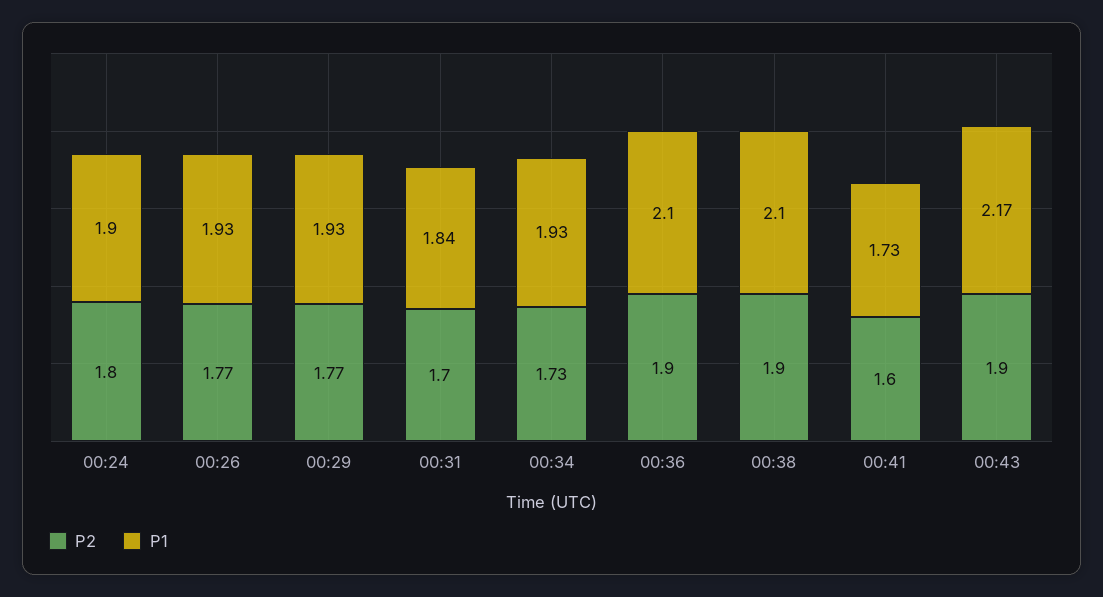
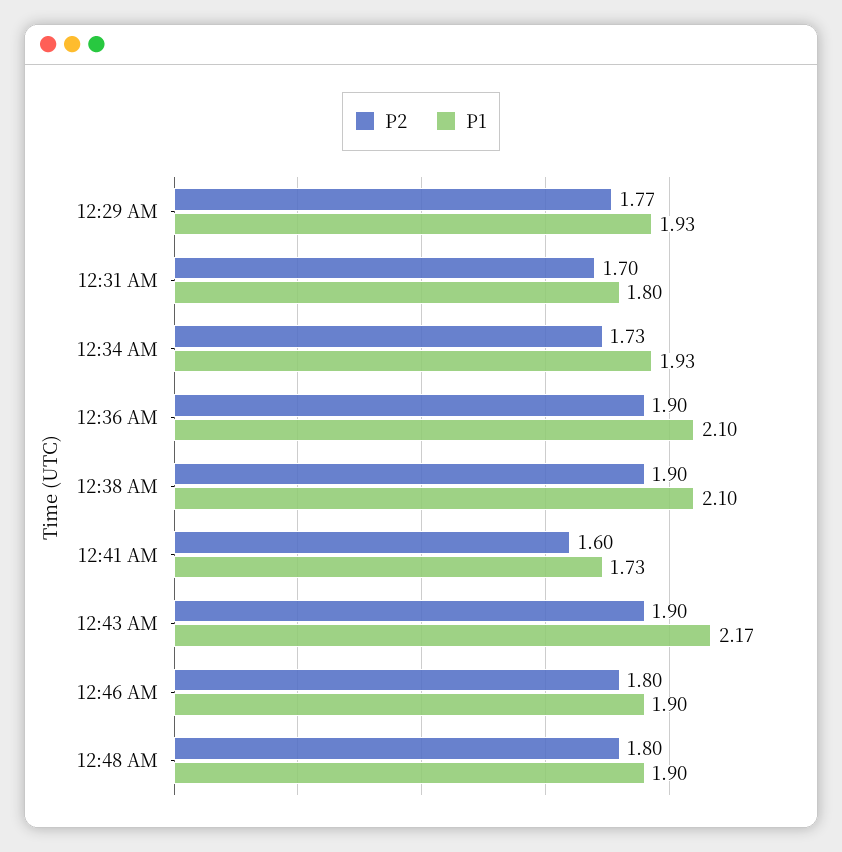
P2, 00:24: 1.8 -> none
P1, 00:24: 1.9 -> none
P2, 00:26: 1.77 -> none
P1, 00:26: 1.93 -> none
P1, 00:31: 1.84 -> 1.8
P2, 12:46 AM: none -> 1.8
P1, 12:46 AM: none -> 1.9
P2, 12:48 AM: none -> 1.8
P1, 12:48 AM: none -> 1.9

